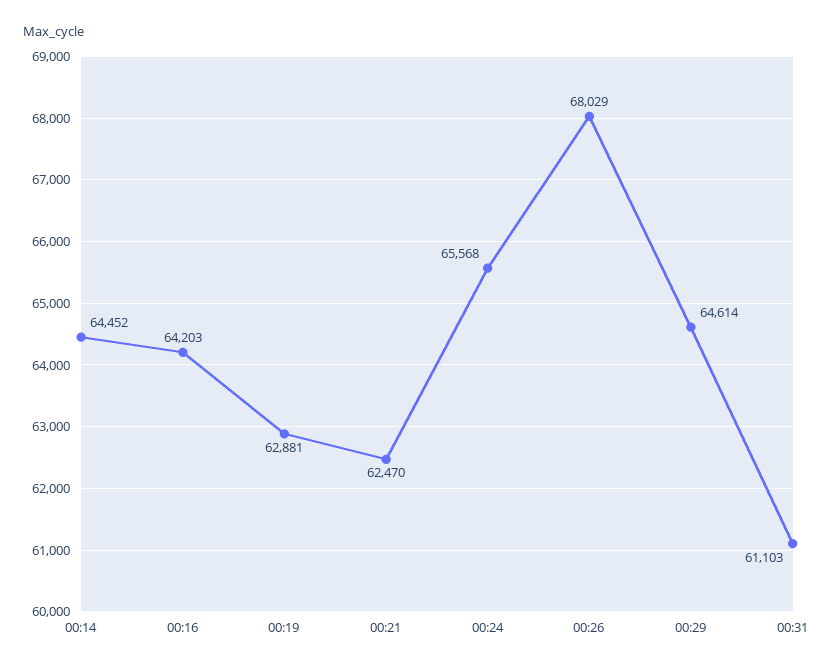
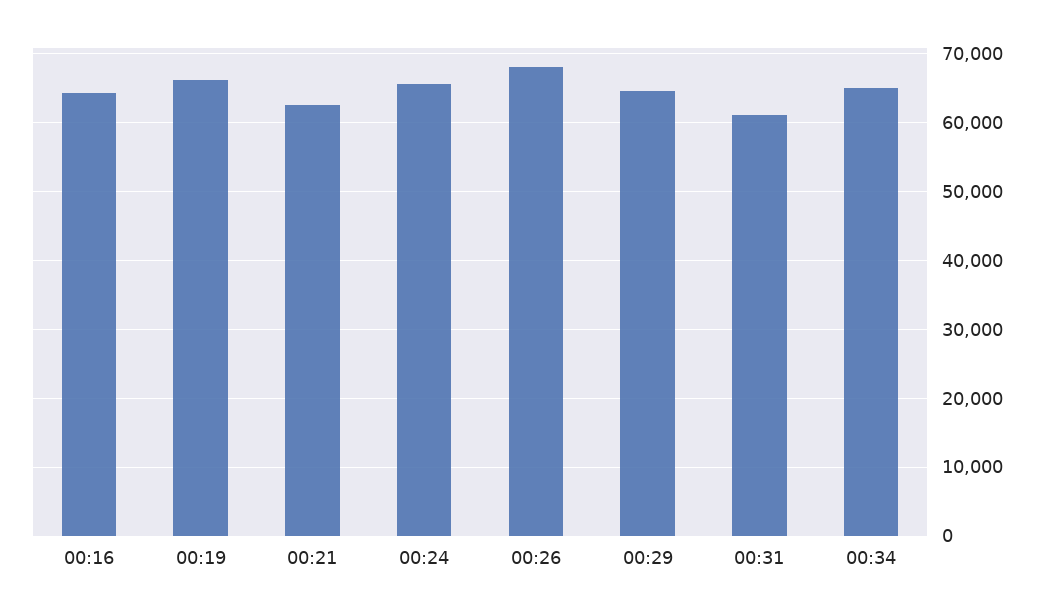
00:14: 64452 -> none
00:19: 62881 -> 66000
00:34: none -> 65000

